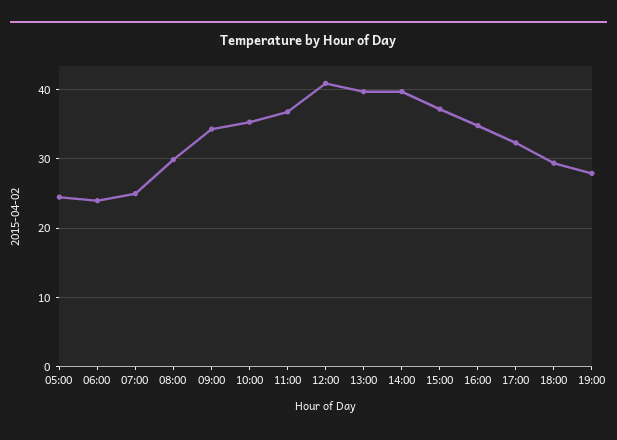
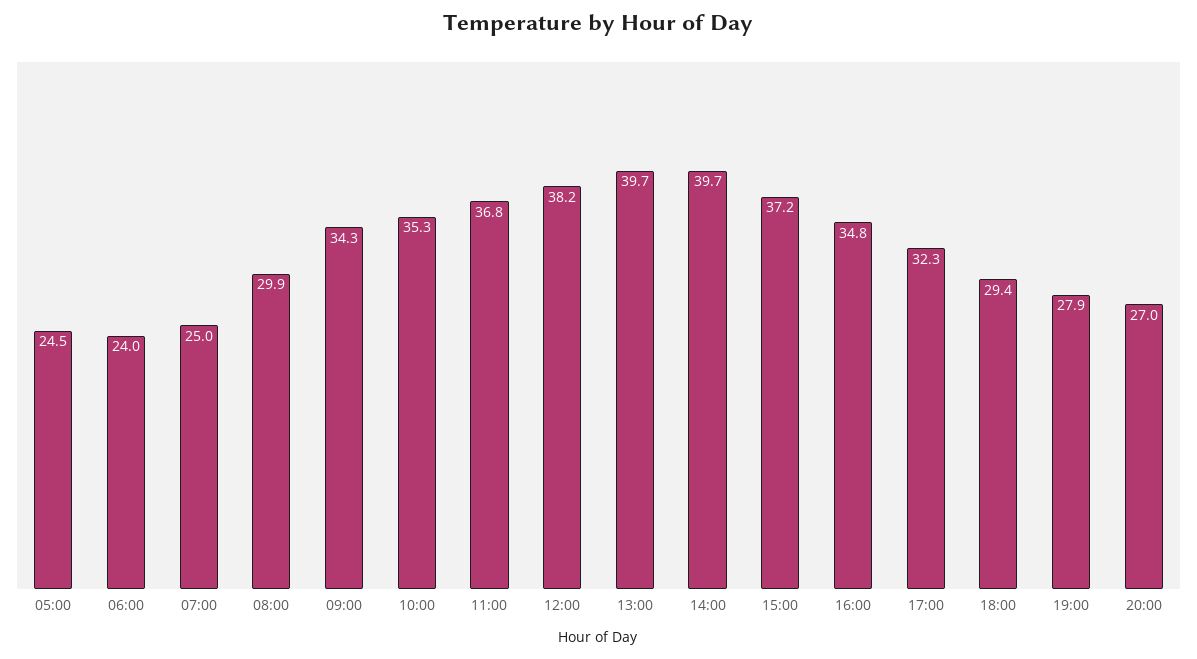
12:00: 41 -> 38.2
20:00: none -> 27

